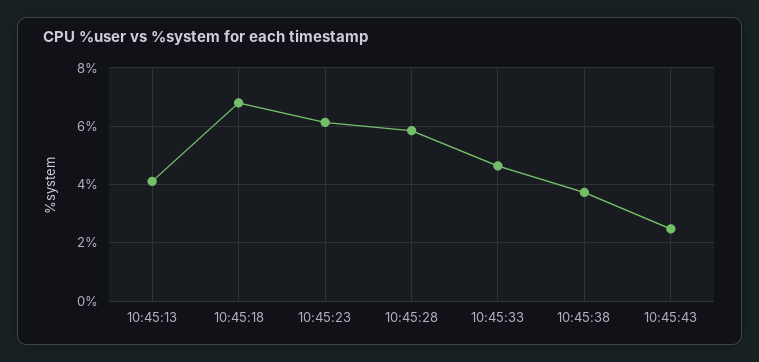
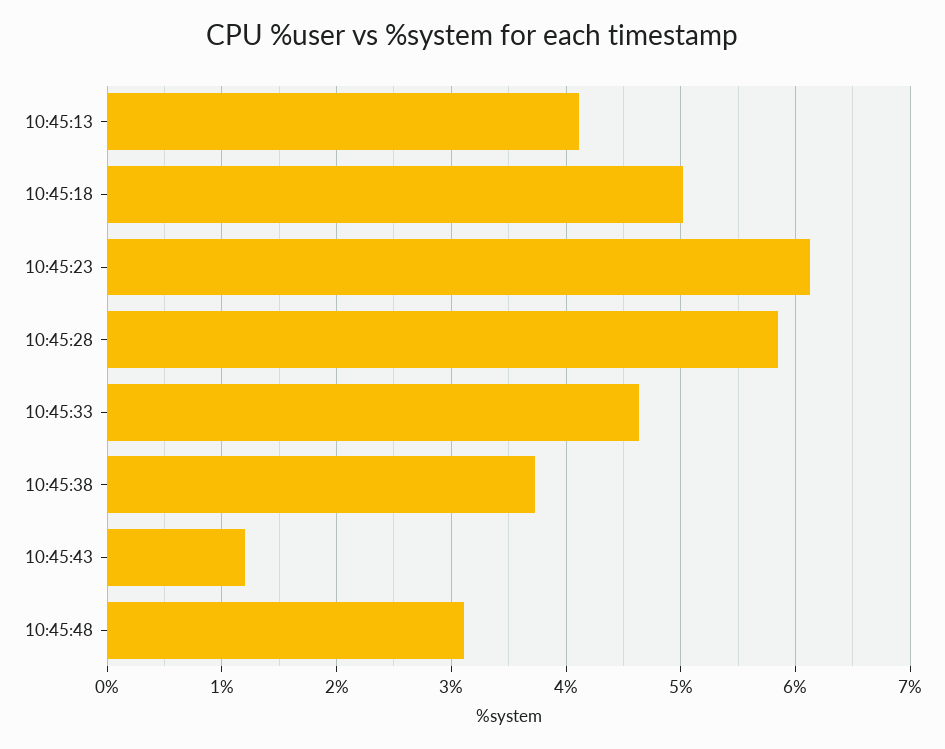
10:45:18: 6.75 -> 5
10:45:43: 2.5 -> 1.2
10:45:48: none -> 3.1

